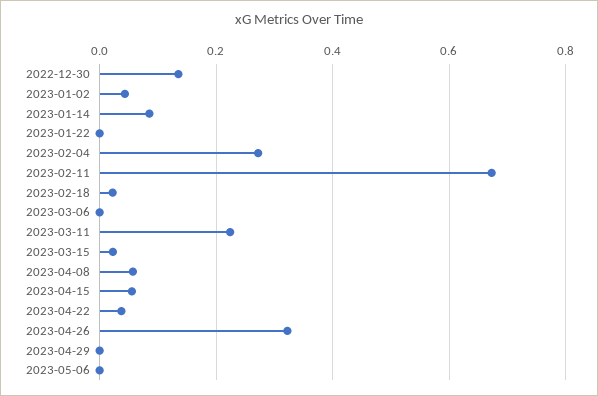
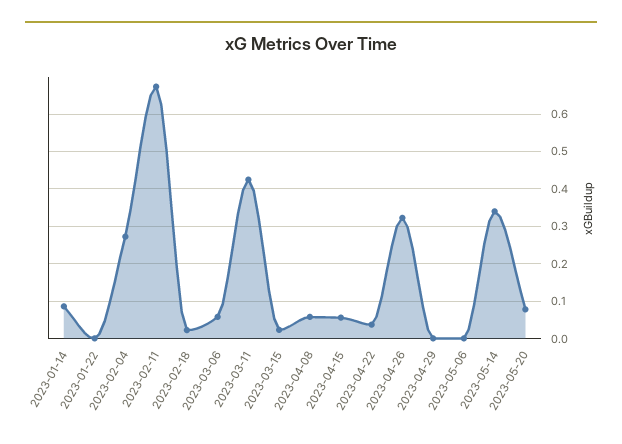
2022-12-30: 0.14 -> none
2023-01-02: 0.04 -> none
2023-03-06: 0 -> 0.06
2023-03-11: 0.22 -> 0.42
2023-05-14: none -> 0.34
2023-05-20: none -> 0.08

